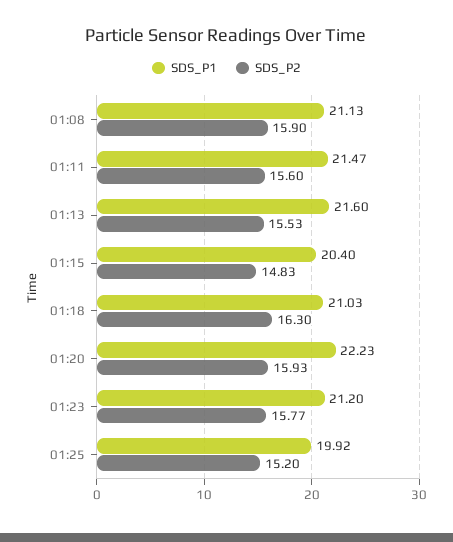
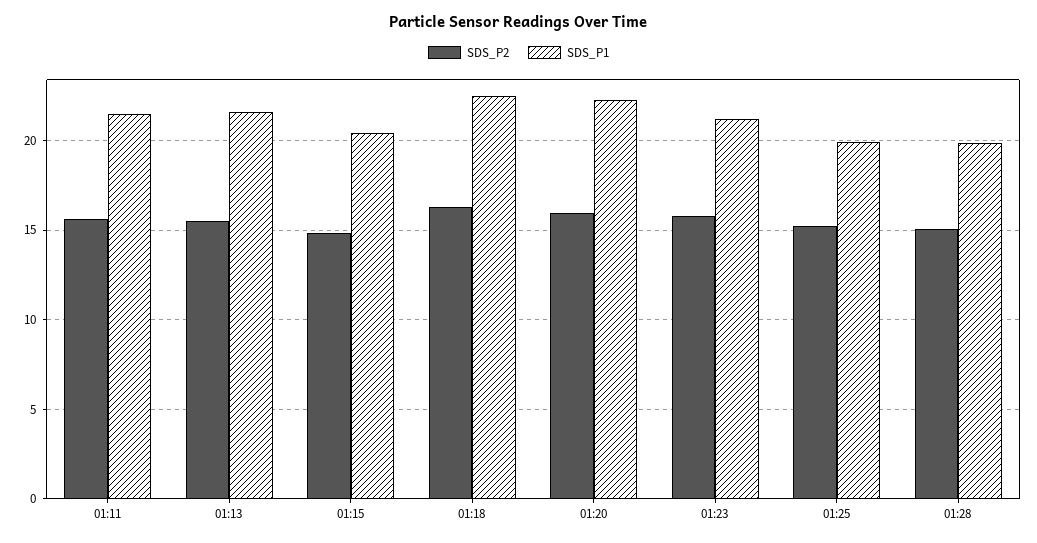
SDS_P1, 01:08: 21.13 -> none
SDS_P2, 01:08: 15.9 -> none
SDS_P1, 01:18: 21.03 -> 22.5
SDS_P2, 01:28: none -> 15
SDS_P1, 01:28: none -> 20

